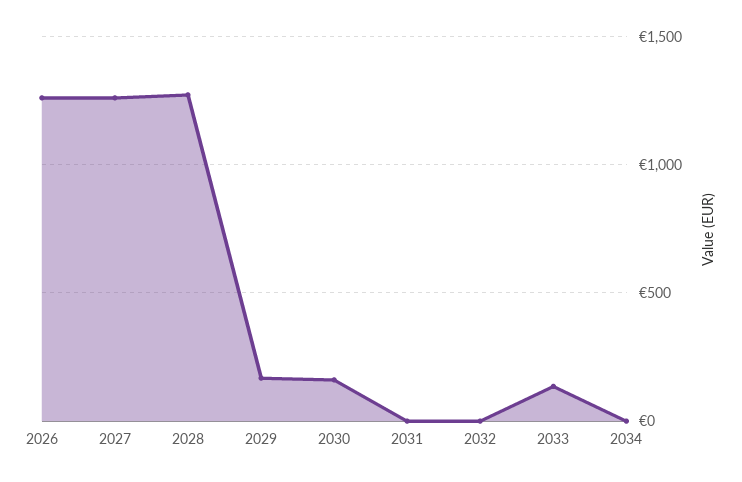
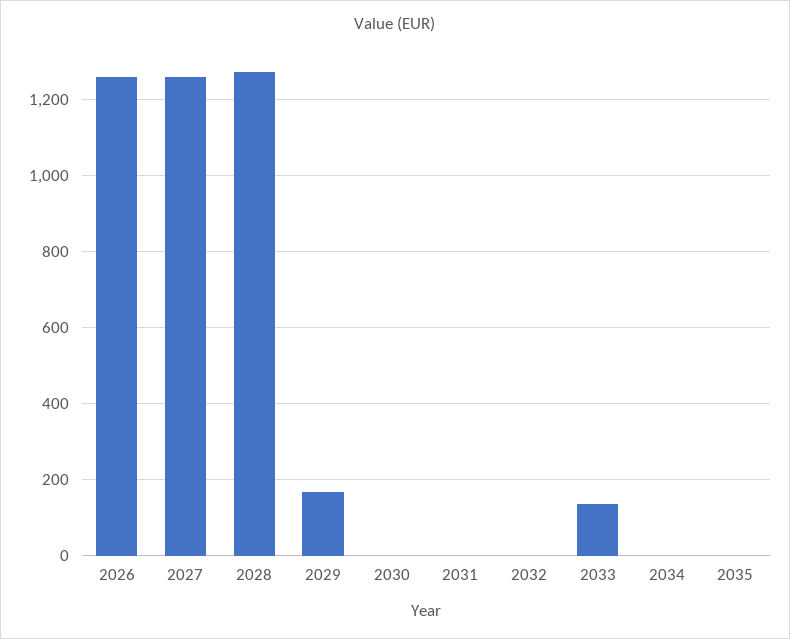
2030: 150 -> 0
2035: none -> 0

